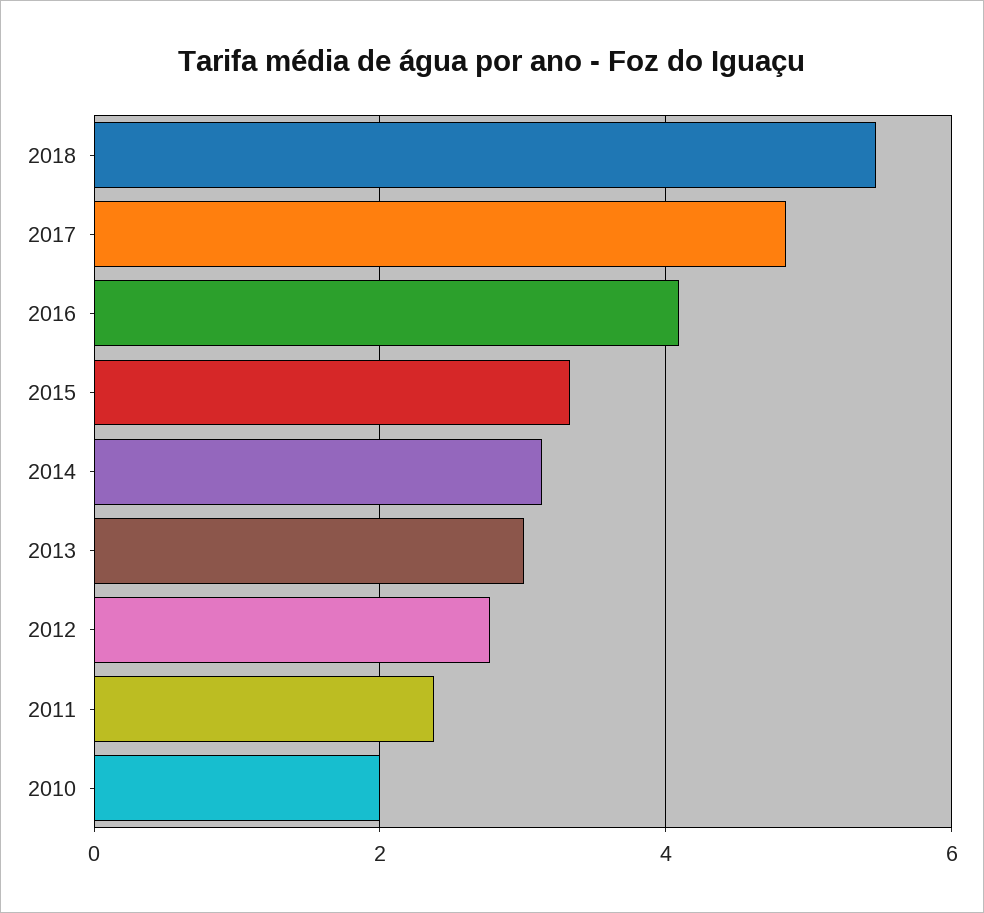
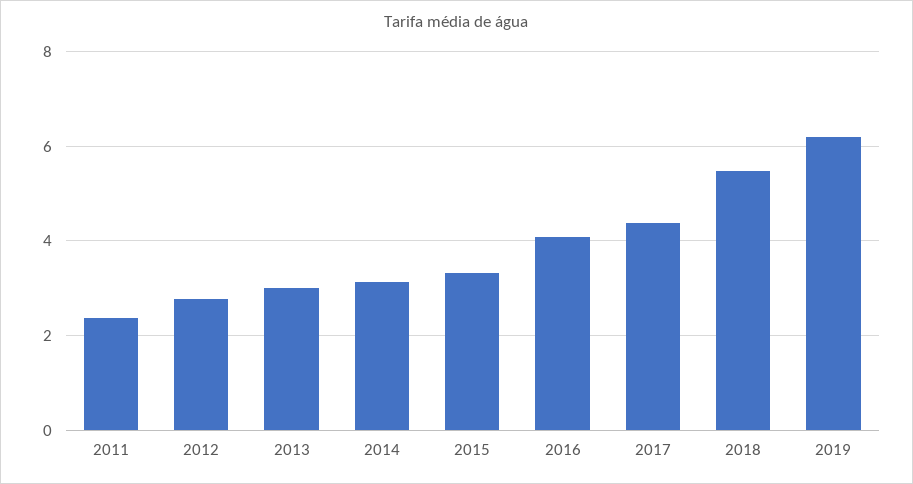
2017: 4.8 -> 4.4
2010: 2 -> none
2019: none -> 6.2

